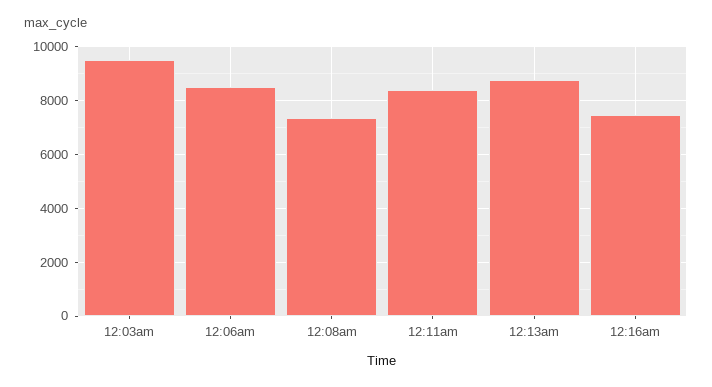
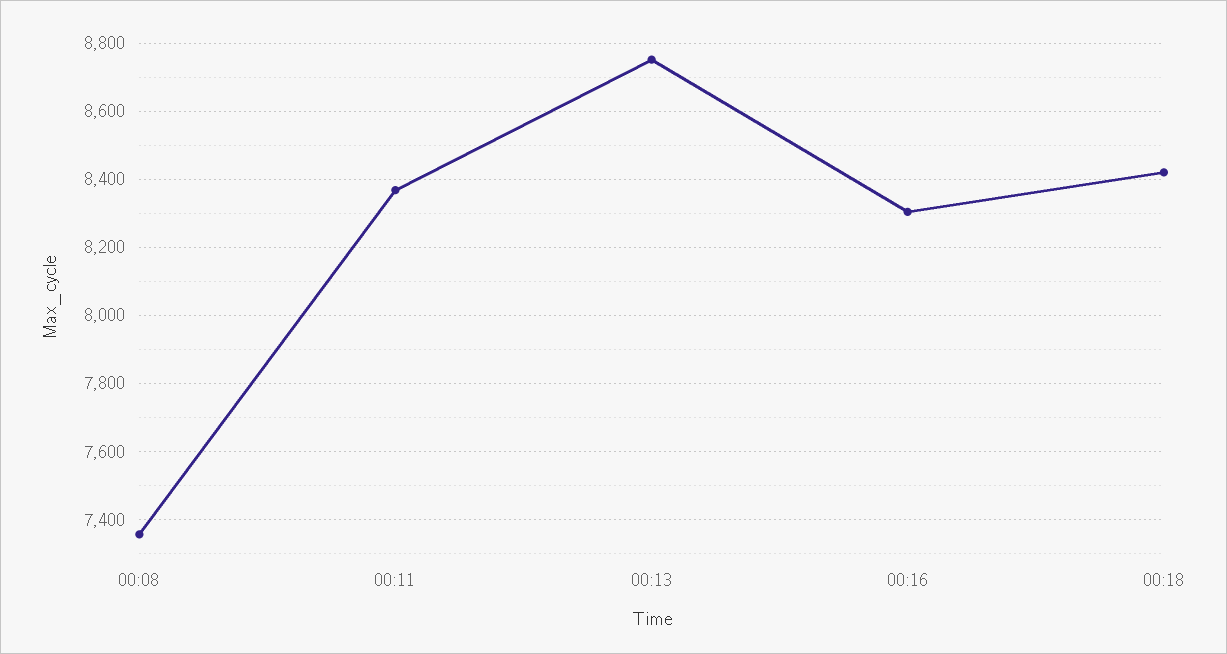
12:03am: 9500 -> none
12:06am: 8500 -> none
12:16am: 7500 -> 8300
00:18: none -> 8420

